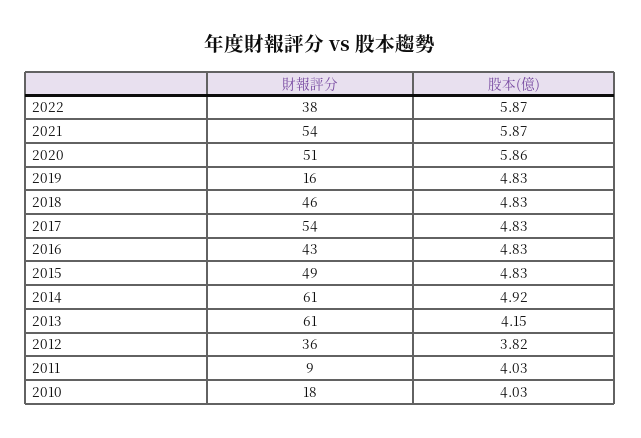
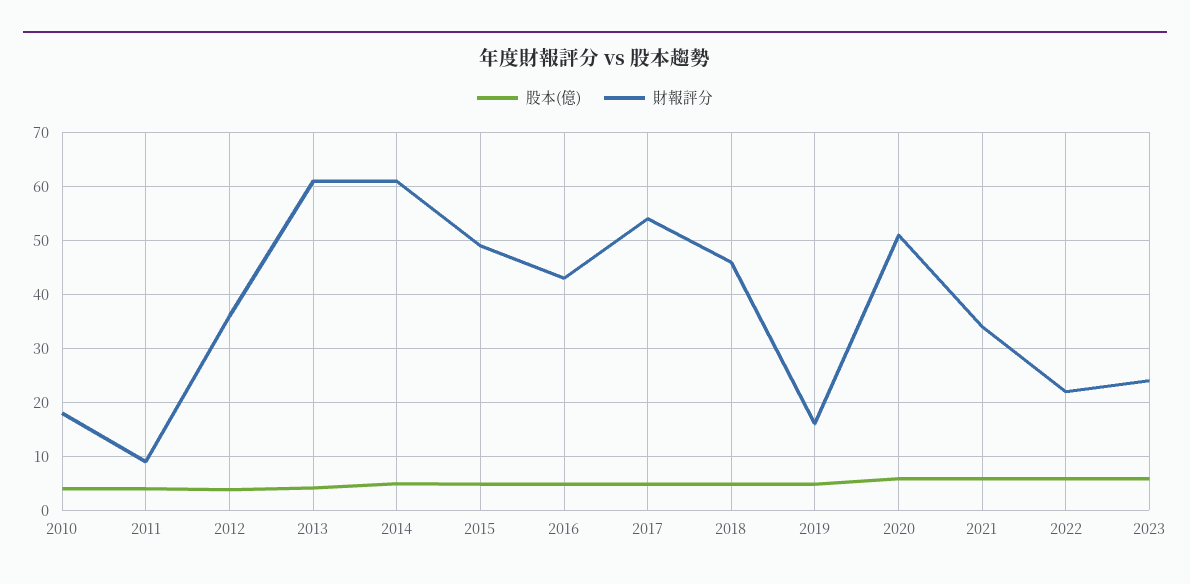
財報評分, 2022: 38 -> 22
財報評分, 2021: 54 -> 34
股本(億), 2023: none -> 6
財報評分, 2023: none -> 24

